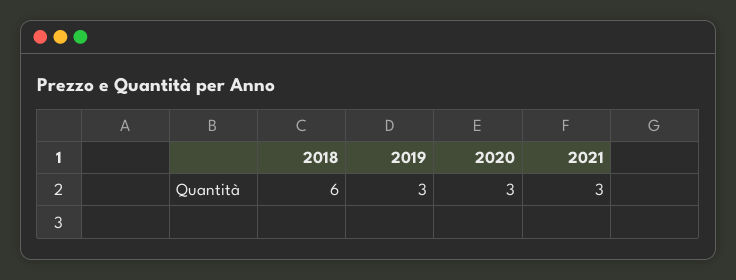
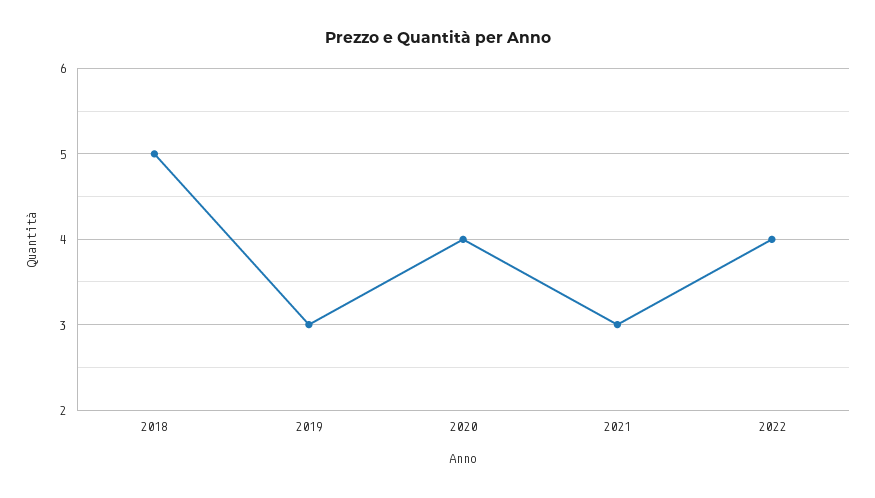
2018: 6 -> 5
2020: 3 -> 4
2022: none -> 4

